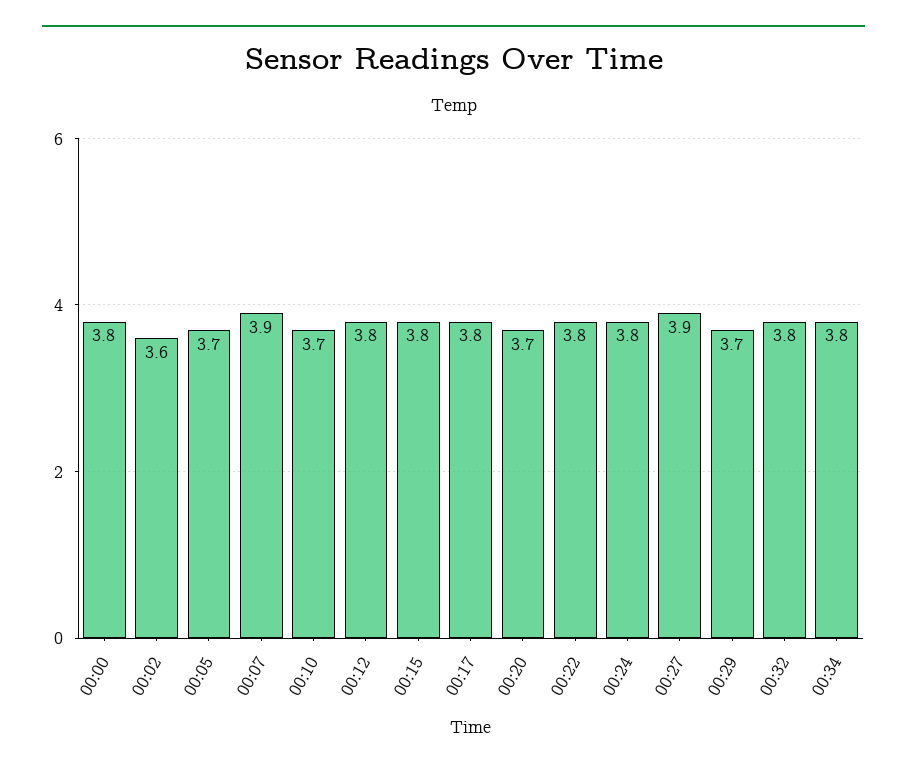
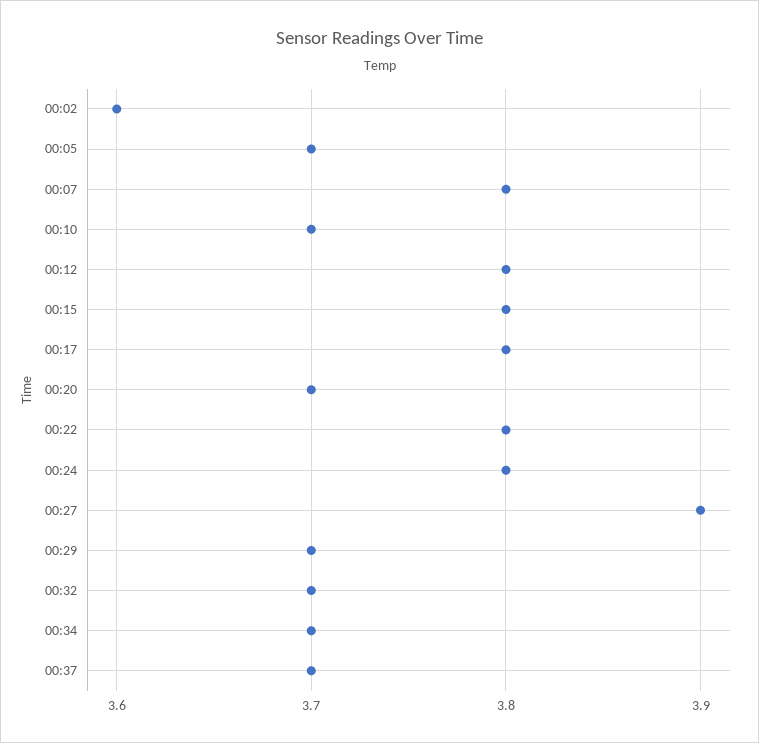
00:00: 3.8 -> none
00:07: 3.9 -> 3.8
00:32: 3.8 -> 3.7
00:34: 3.8 -> 3.7
00:37: none -> 3.7

